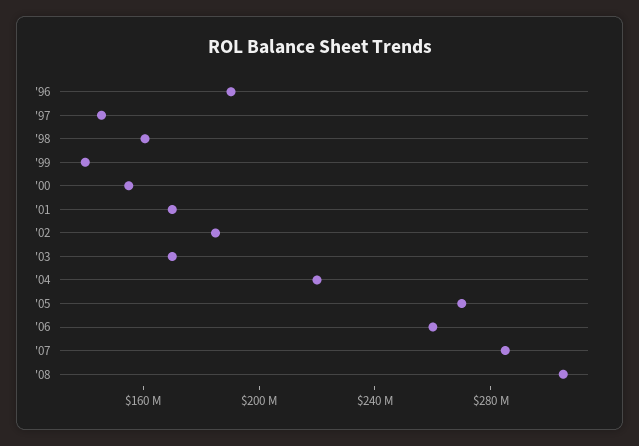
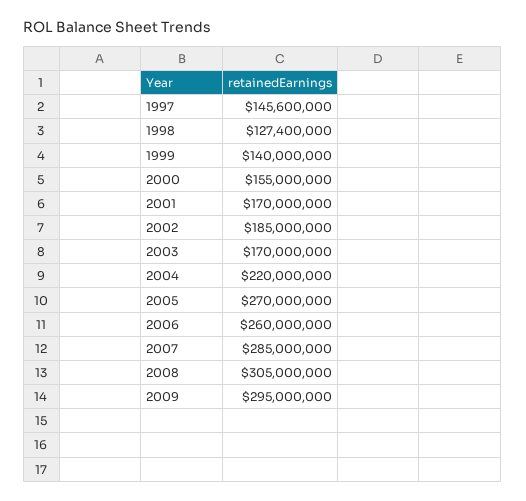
'96: 190000000 -> none
'98: 160000000 -> 127400000
2009: none -> 295000000

